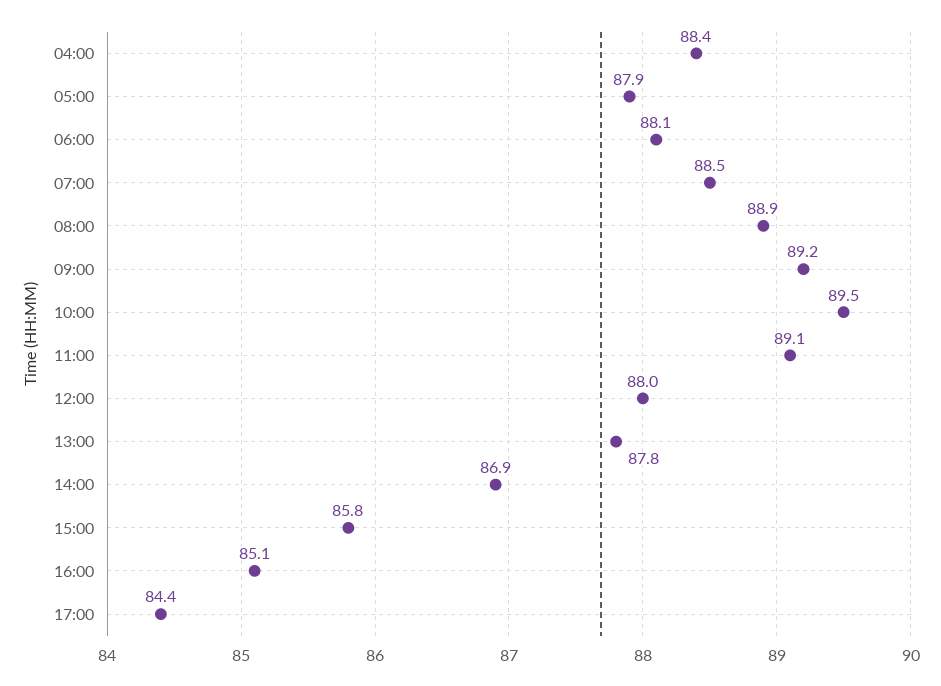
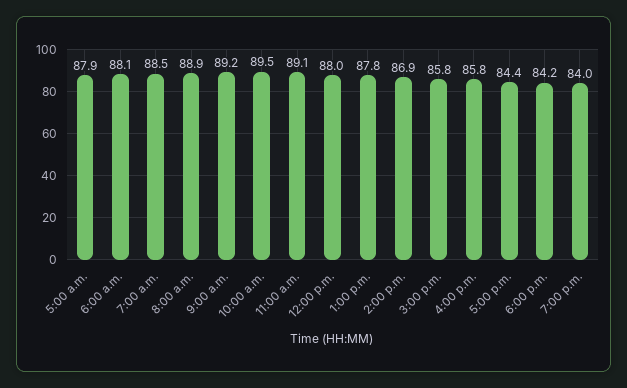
04:00: 88.4 -> none
16:00: 85.1 -> 85.8
6:00 p.m.: none -> 84.2
7:00 p.m.: none -> 84

